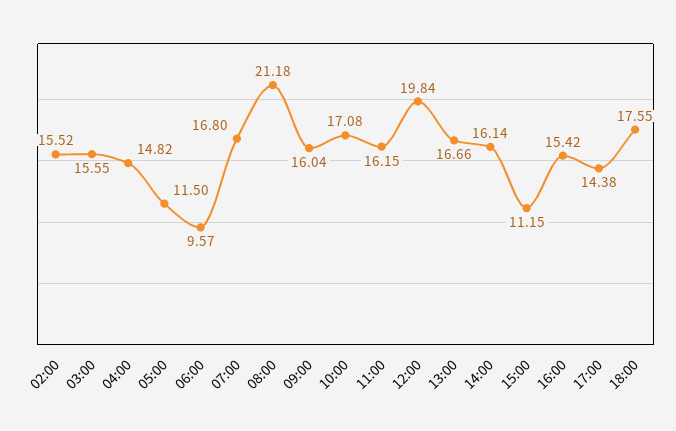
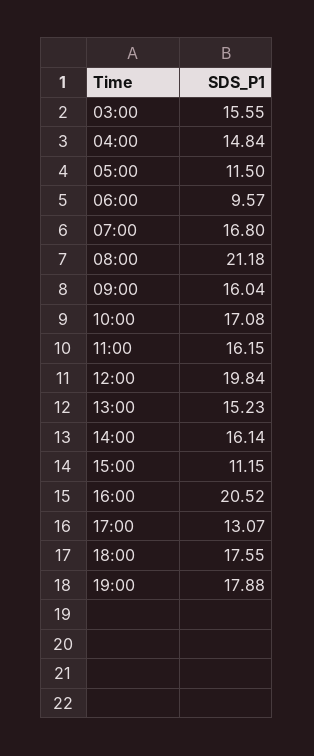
02:00: 15.52 -> none
04:00: 14.82 -> 14.84
13:00: 16.66 -> 15.23
16:00: 15.42 -> 20.52
17:00: 14.38 -> 13.07
19:00: none -> 17.88

